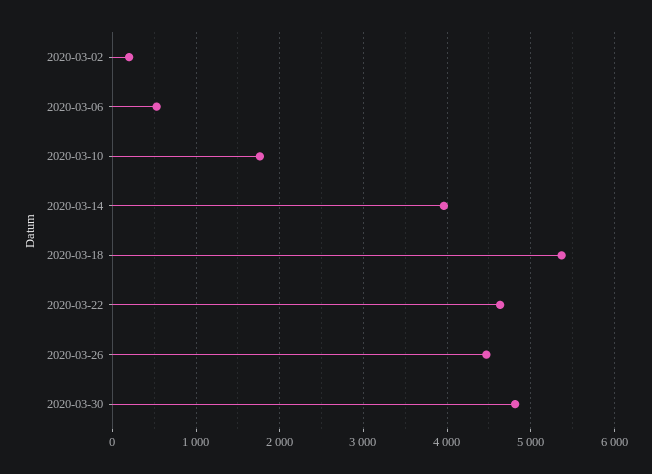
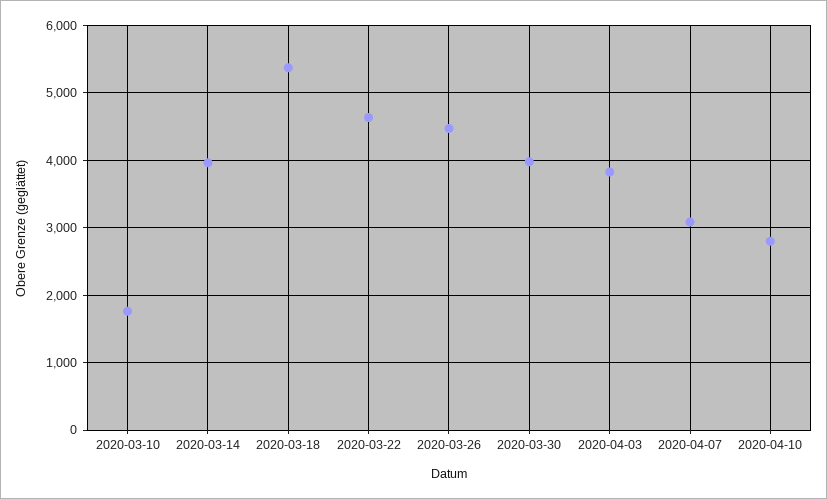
2020-03-02: 200 -> none
2020-03-06: 500 -> none
2020-03-30: 4800 -> 4000
2020-04-03: none -> 3800
2020-04-07: none -> 3100
2020-04-10: none -> 2800

